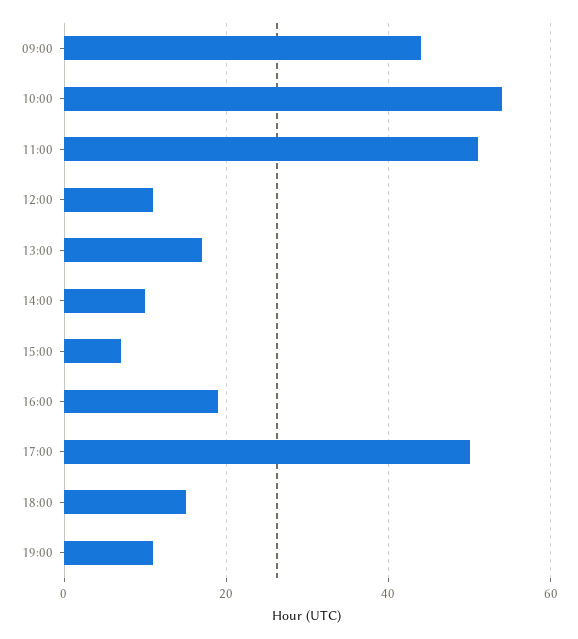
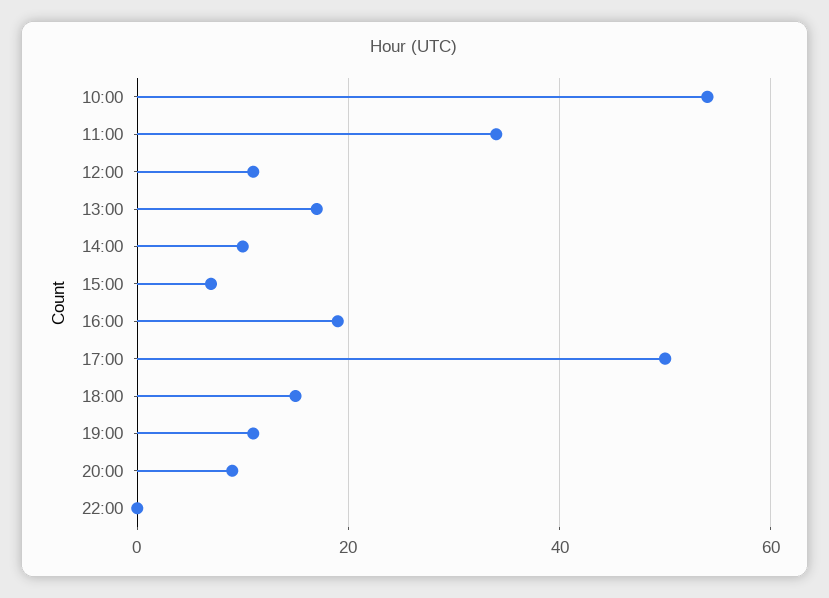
09:00: 45 -> none
11:00: 50 -> 35
20:00: none -> 10
22:00: none -> 0

